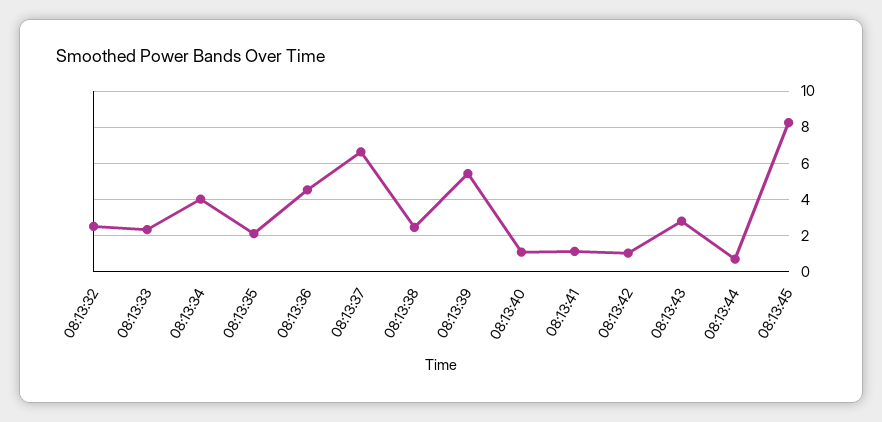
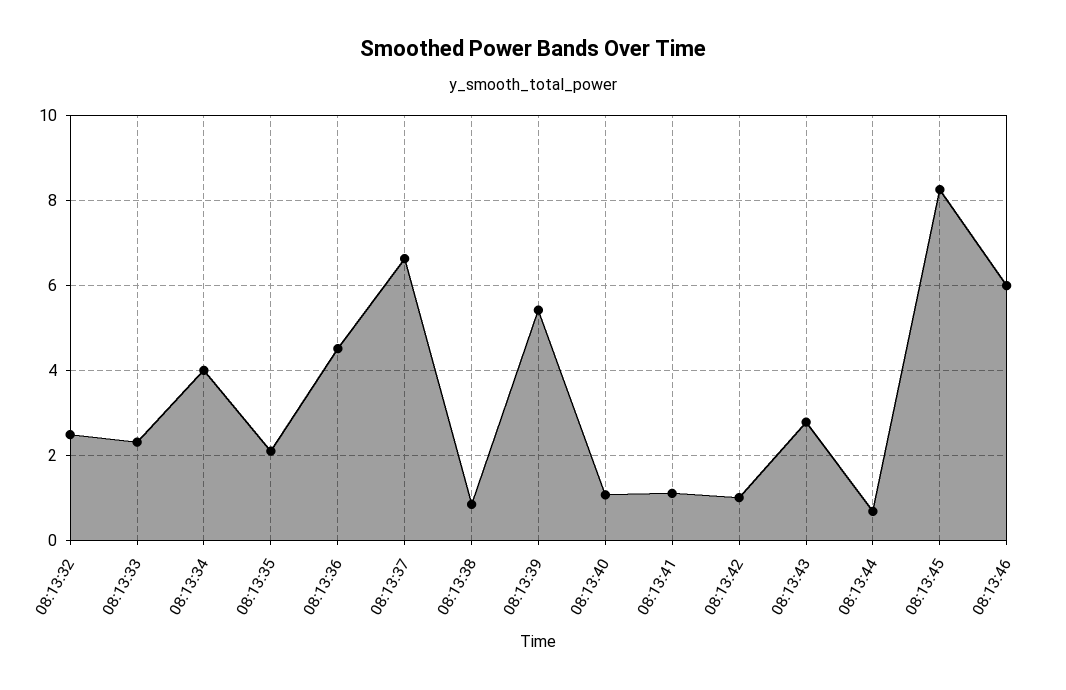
08:13:38: 2.5 -> 0.8
08:13:46: none -> 6

